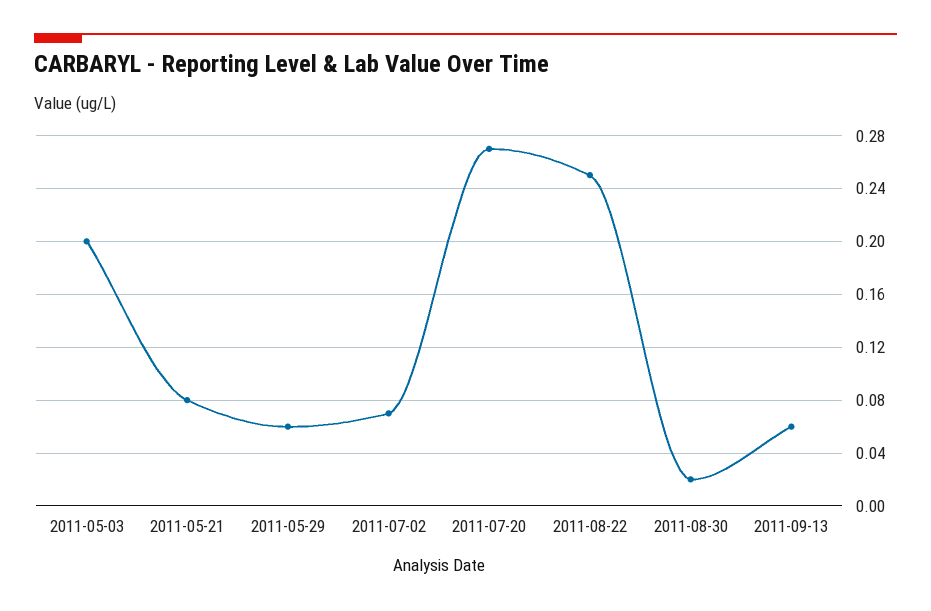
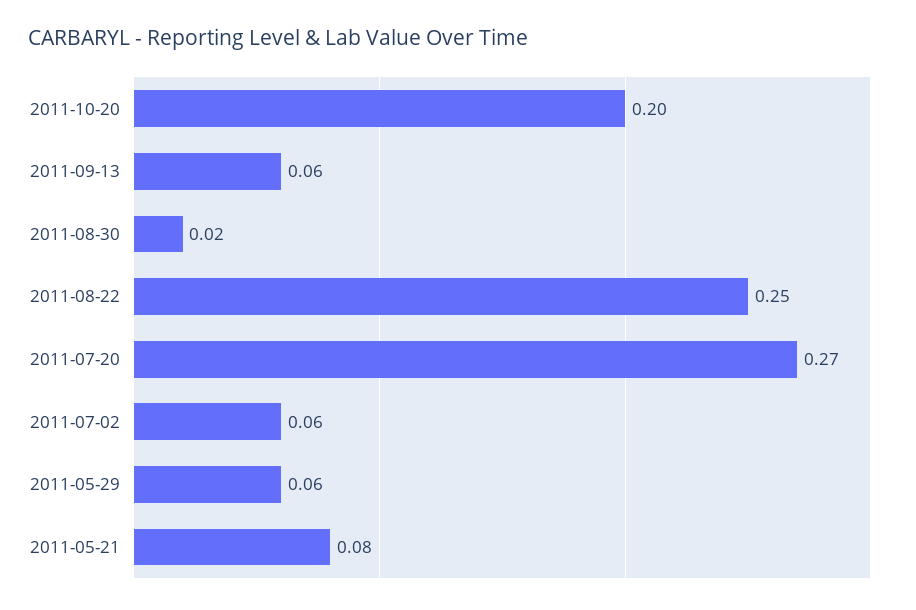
2011-05-03: 0.2 -> none
2011-07-02: 0.07 -> 0.06
2011-10-20: none -> 0.2

